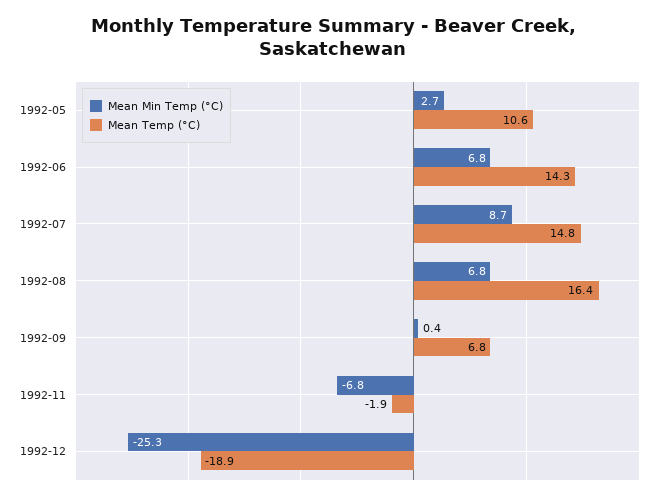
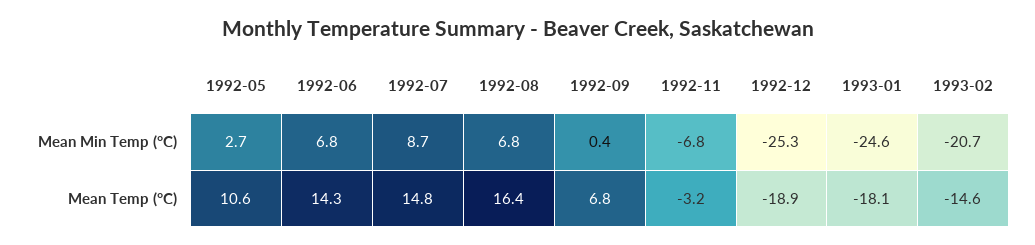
Mean Temp (°C), 1992-11: -1.9 -> -3.2
Mean Min Temp (°C), 1993-01: none -> -24.6
Mean Min Temp (°C), 1993-02: none -> -20.7
Mean Temp (°C), 1993-01: none -> -18.1
Mean Temp (°C), 1993-02: none -> -14.6

